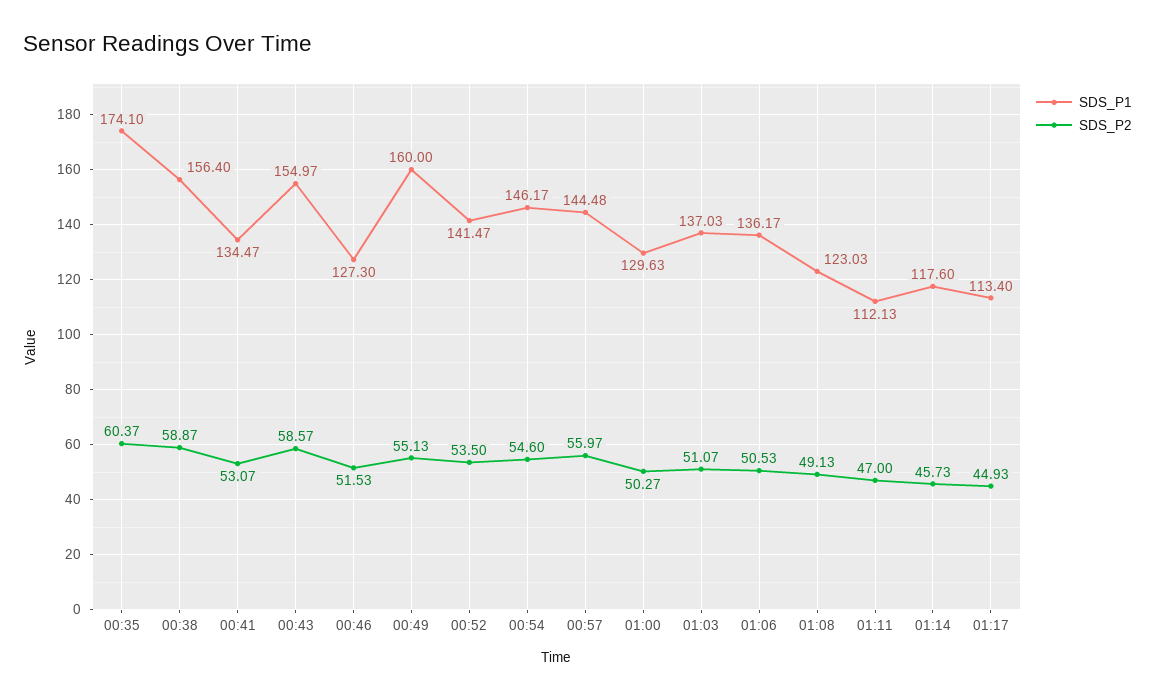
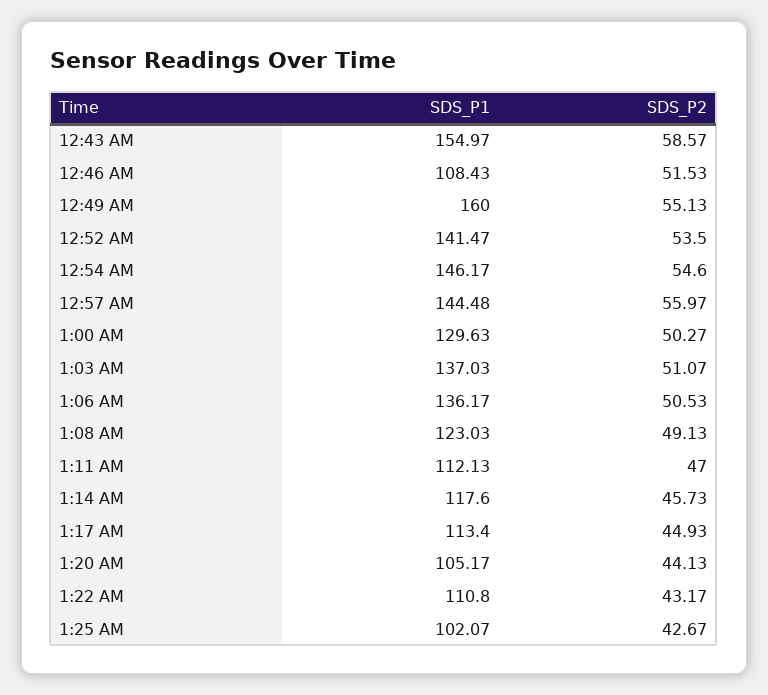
SDS_P1, 00:35: 174.1 -> none
SDS_P2, 00:35: 60.37 -> none
SDS_P1, 00:38: 156.4 -> none
SDS_P2, 00:38: 58.87 -> none
SDS_P1, 00:41: 134.47 -> none
SDS_P2, 00:41: 53.07 -> none
SDS_P1, 00:46: 127.3 -> 108.43
SDS_P1, 1:20 AM: none -> 105.17
SDS_P2, 1:20 AM: none -> 44.13
SDS_P1, 1:22 AM: none -> 110.8
SDS_P2, 1:22 AM: none -> 43.17
SDS_P1, 1:25 AM: none -> 102.07
SDS_P2, 1:25 AM: none -> 42.67

